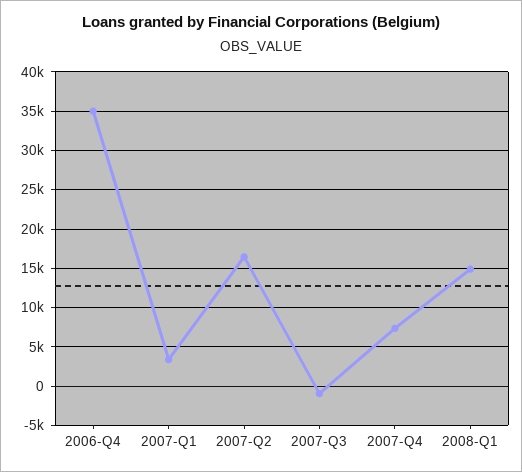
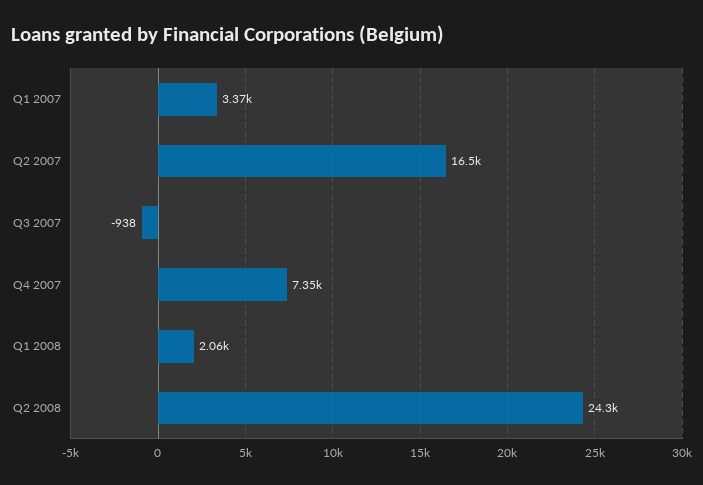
2006-Q4: 35000 -> none
2008-Q1: 15000 -> 2060
Q2 2008: none -> 24300

